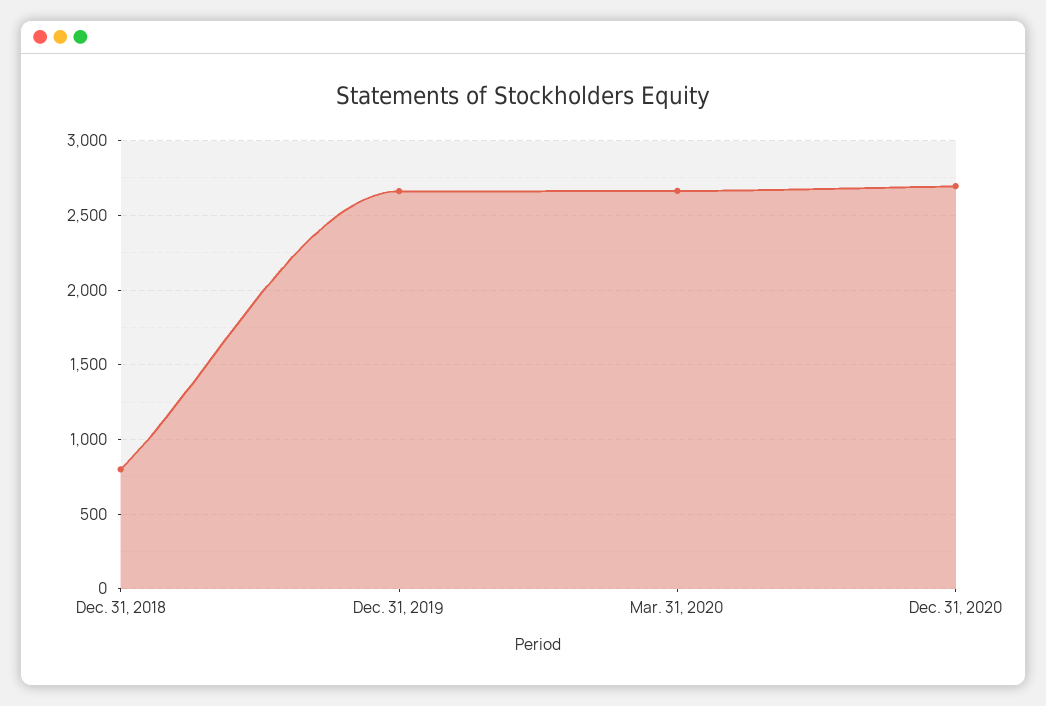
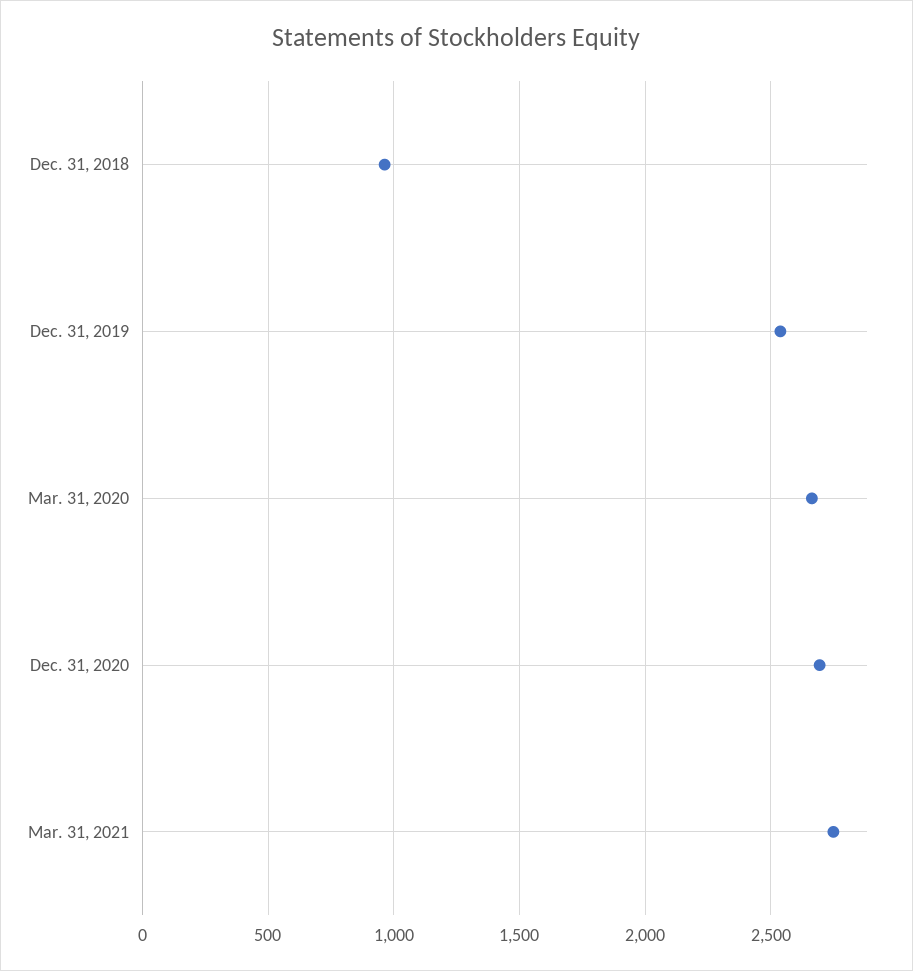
Dec. 31, 2018: 800 -> 950
Dec. 31, 2019: 2650 -> 2550
Mar. 31, 2021: none -> 2750

